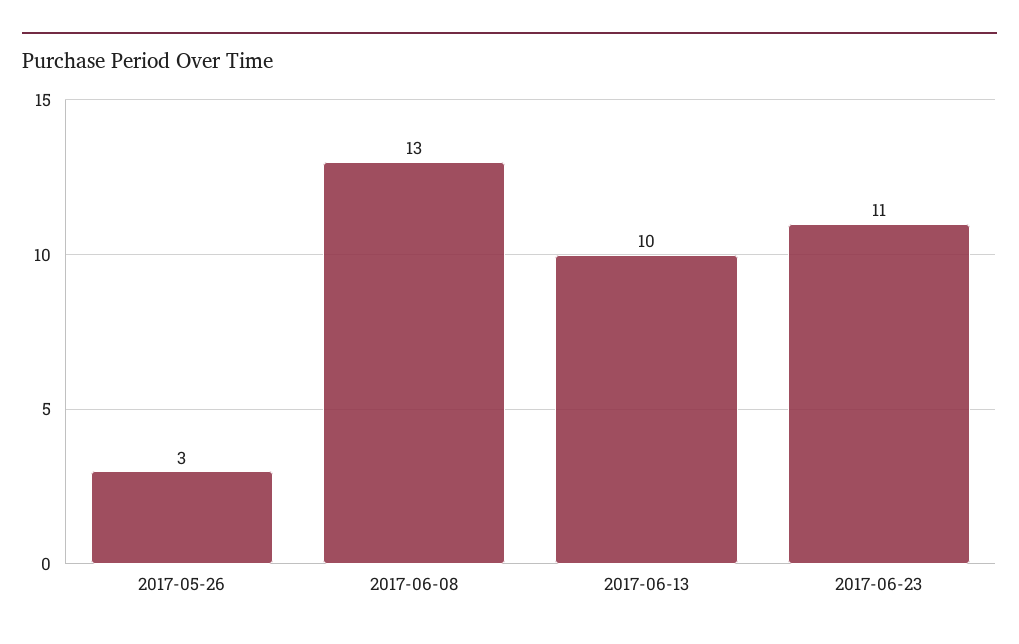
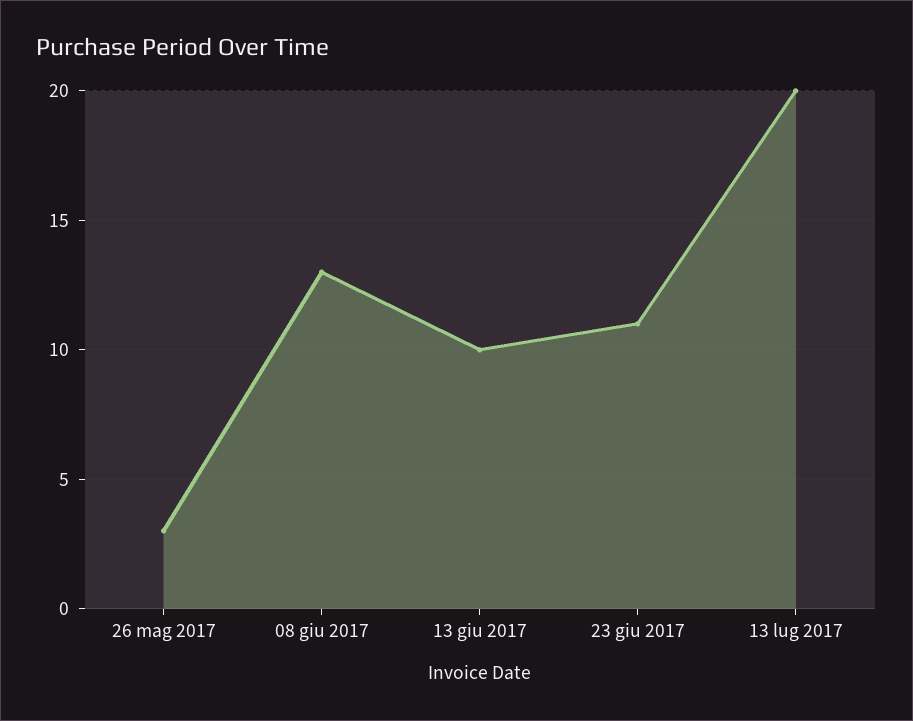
13 lug 2017: none -> 20

